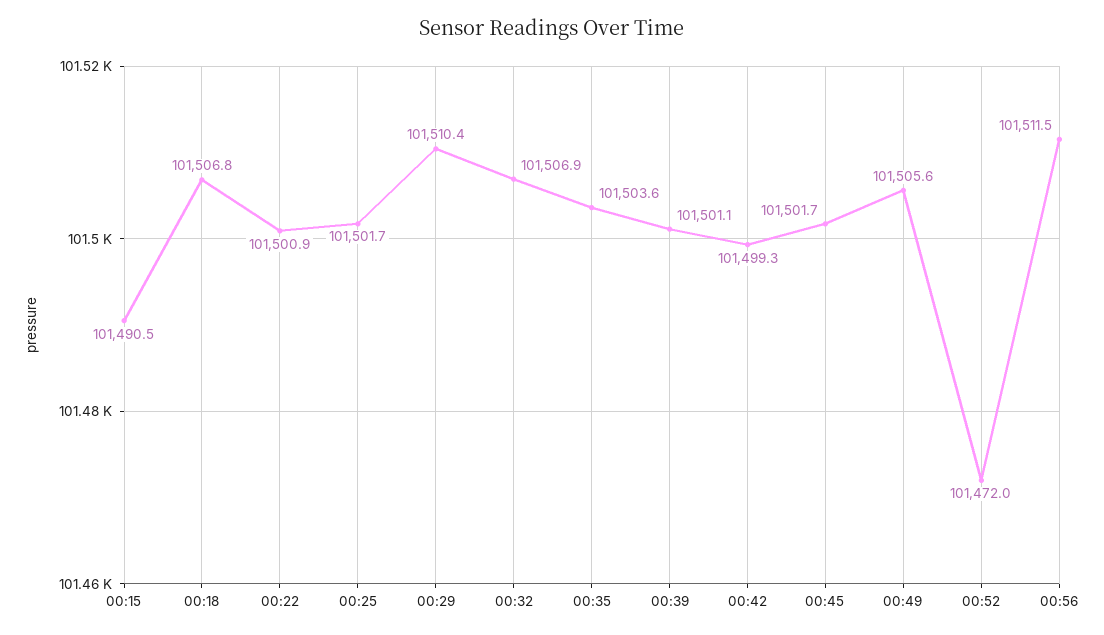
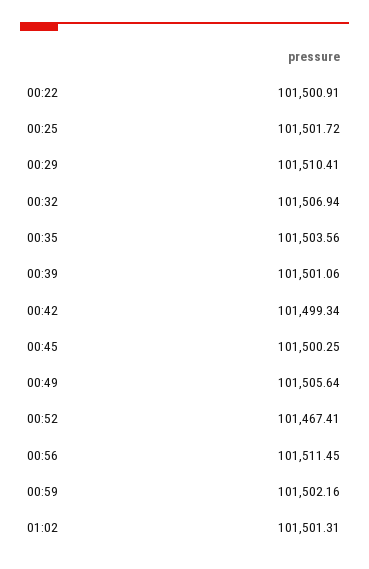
00:15: 101490.5 -> none
00:18: 101506.8 -> none
00:45: 101501.7 -> 101500.25
00:52: 101472 -> 101467.41
00:59: none -> 101502.16
01:02: none -> 101501.31

